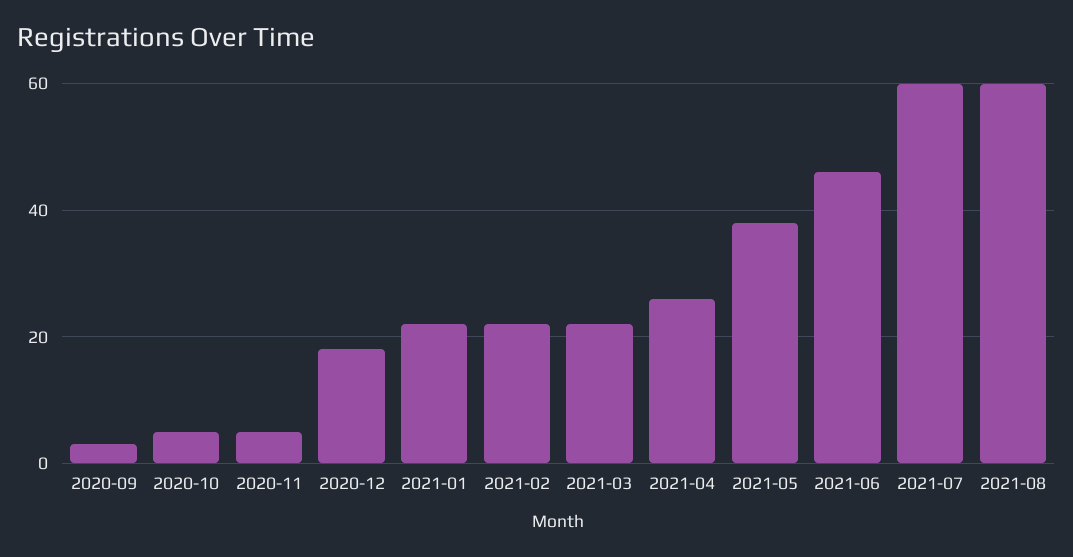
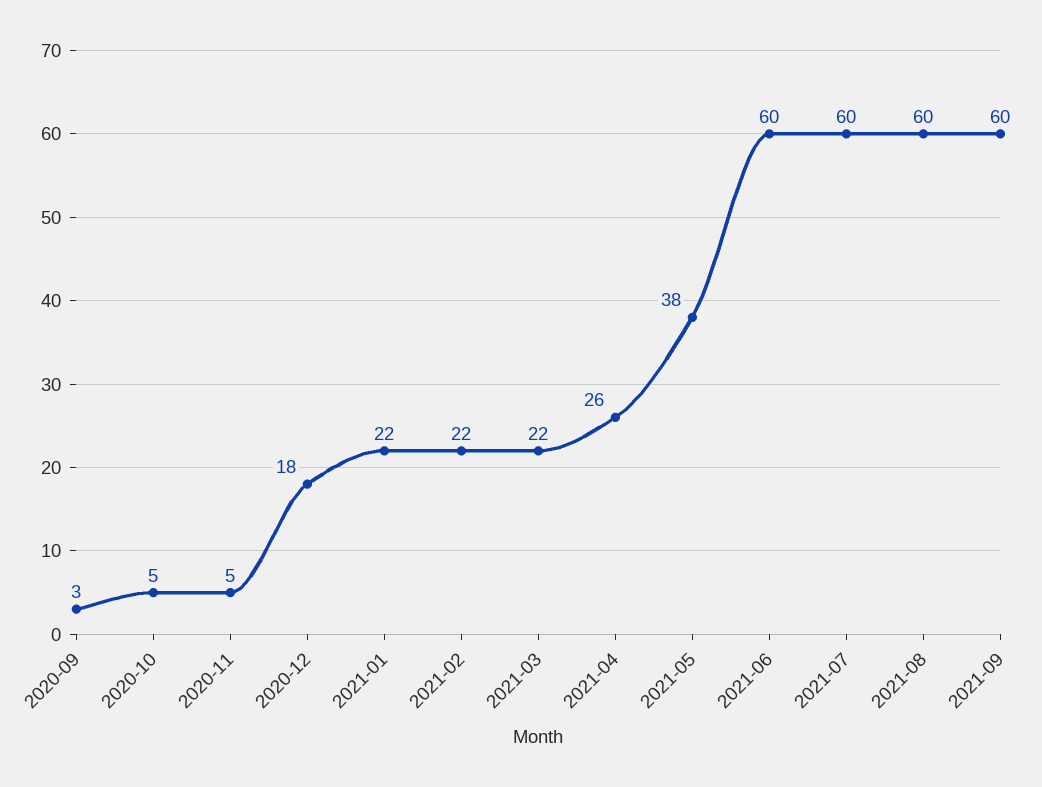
2021-06: 45 -> 60
2021-09: none -> 60

